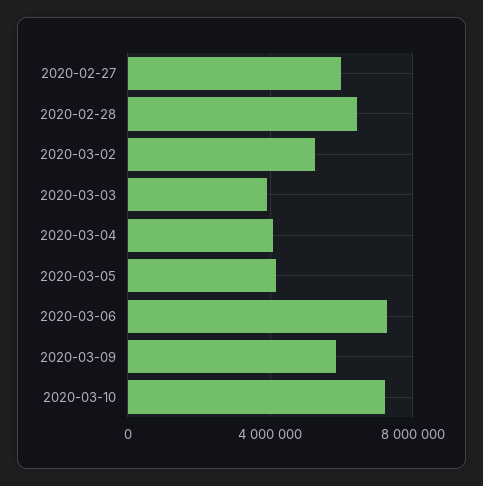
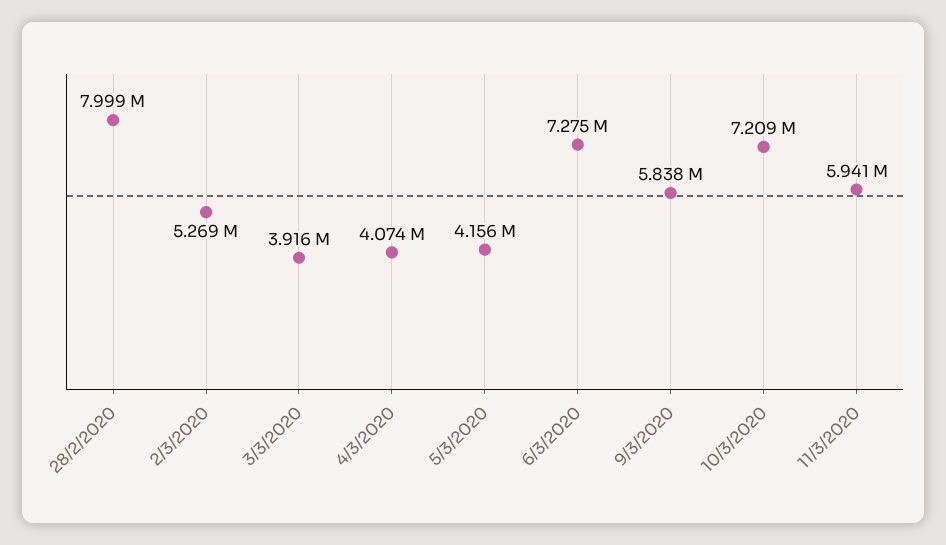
2020-02-27: 6000000 -> none
2020-02-28: 6500000 -> 7999000
11/3/2020: none -> 5941000

